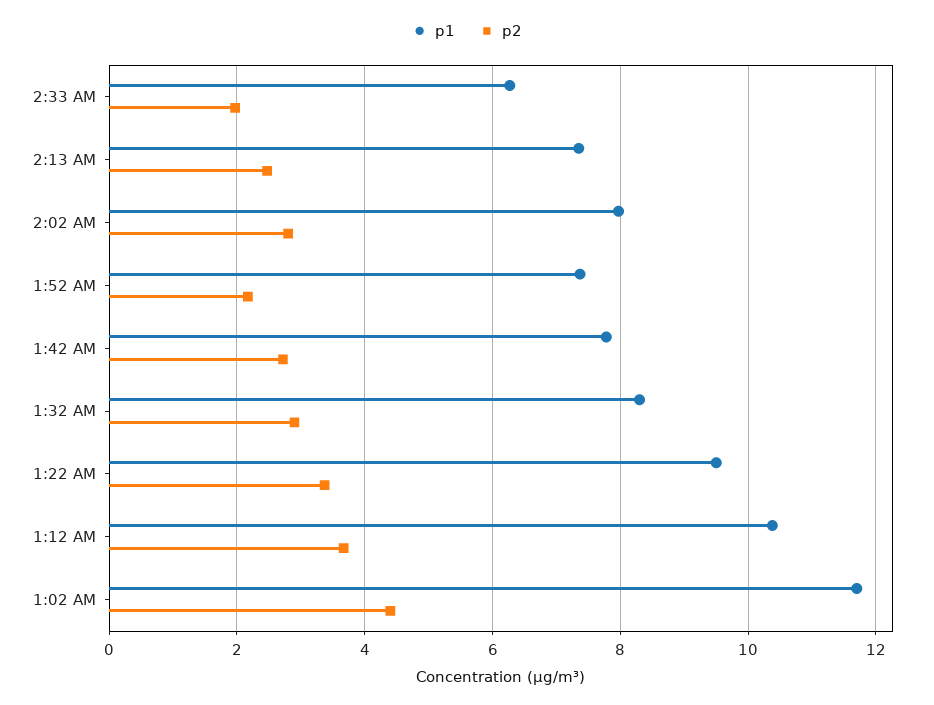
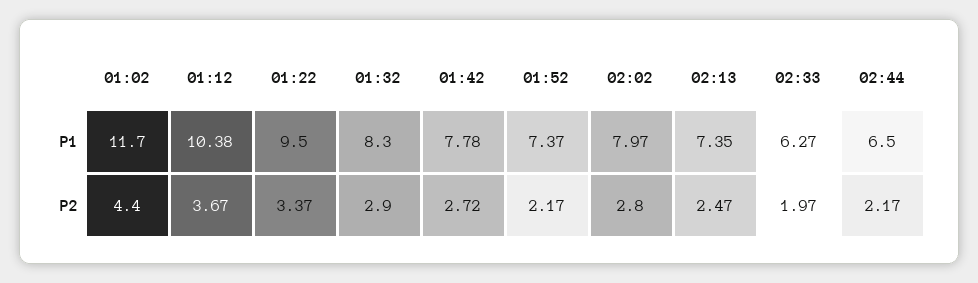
p1, 02:44: none -> 6.5
p2, 02:44: none -> 2.17

